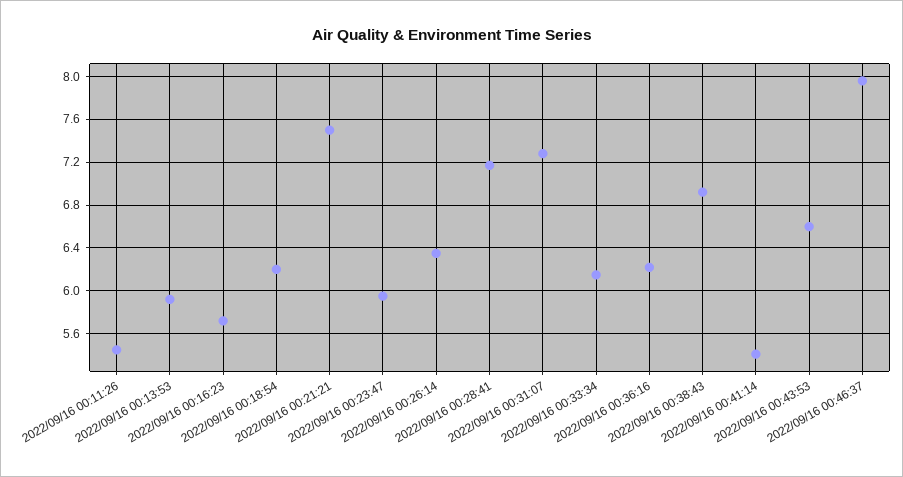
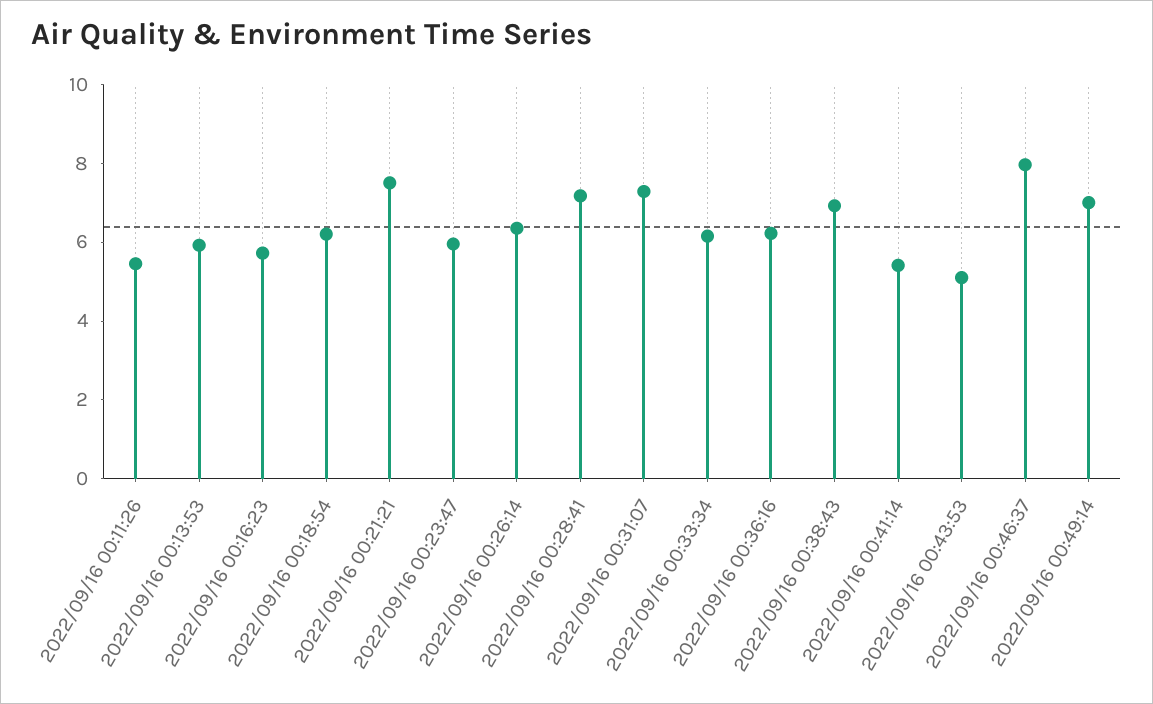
2022/09/16 00:43:53: 6.6 -> 5
2022/09/16 00:49:14: none -> 7

